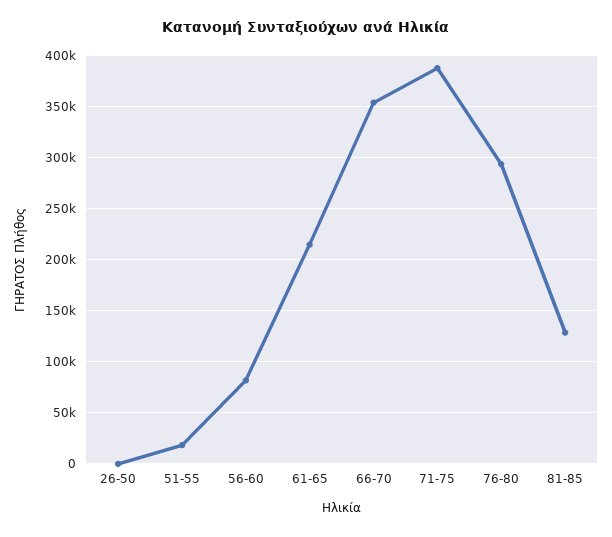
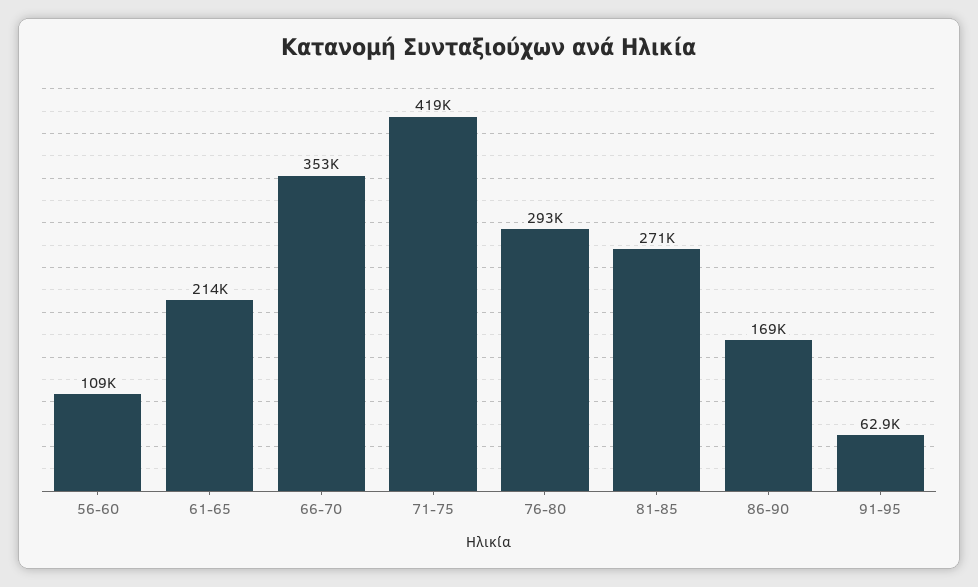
26-50: 0 -> none
51-55: 20000 -> none
56-60: 80000 -> 109000
71-75: 390000 -> 419000
81-85: 130000 -> 271000
86-90: none -> 169000
91-95: none -> 62900

